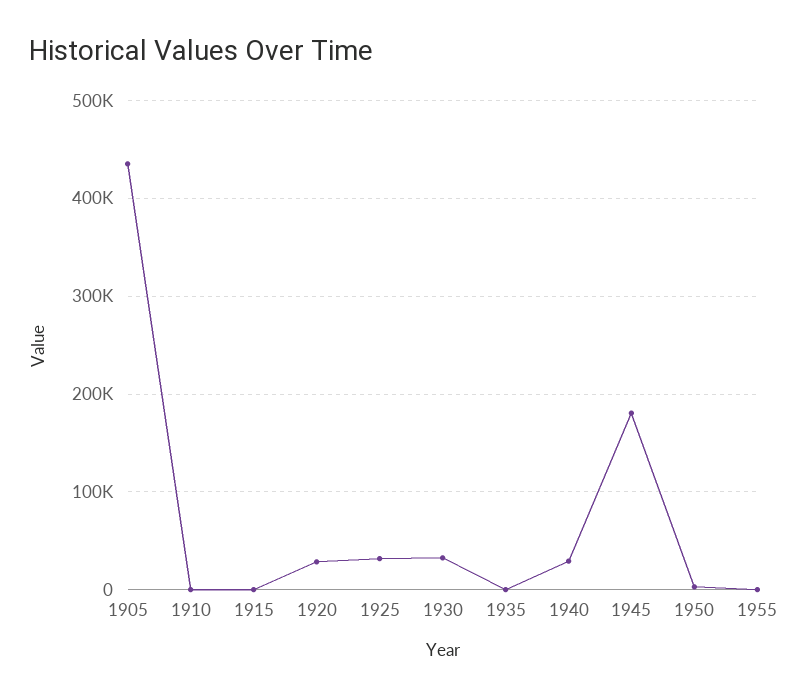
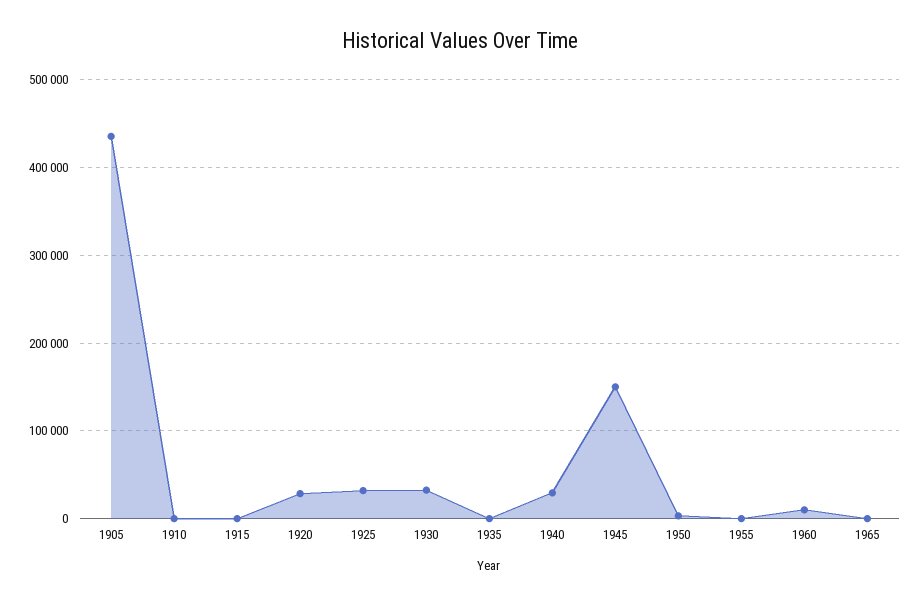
1945: 180000 -> 150000
1960: none -> 10000
1965: none -> 0

